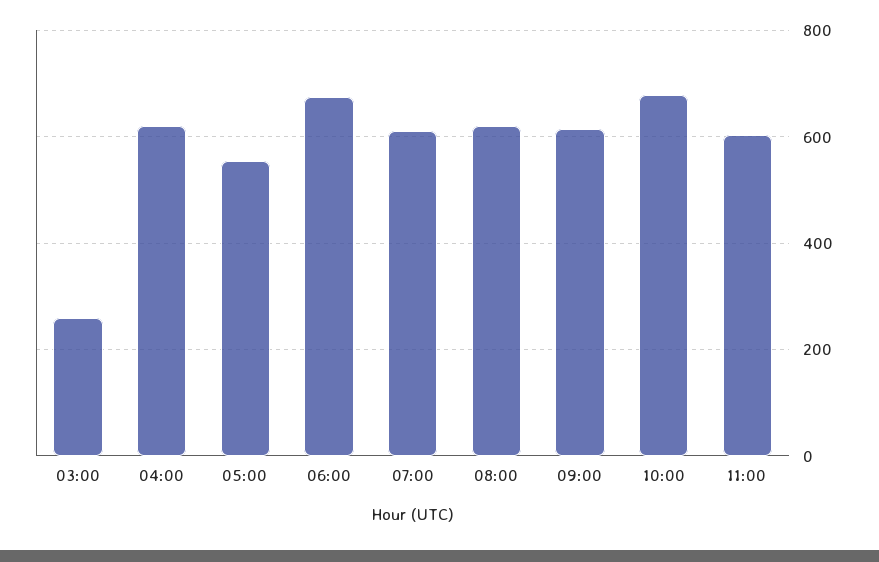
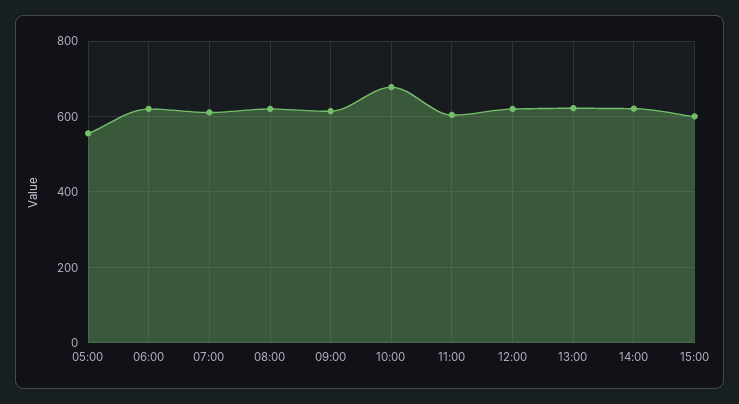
03:00: 260 -> none
04:00: 620 -> none
06:00: 680 -> 620
12:00: none -> 620
13:00: none -> 620
14:00: none -> 620
15:00: none -> 600

